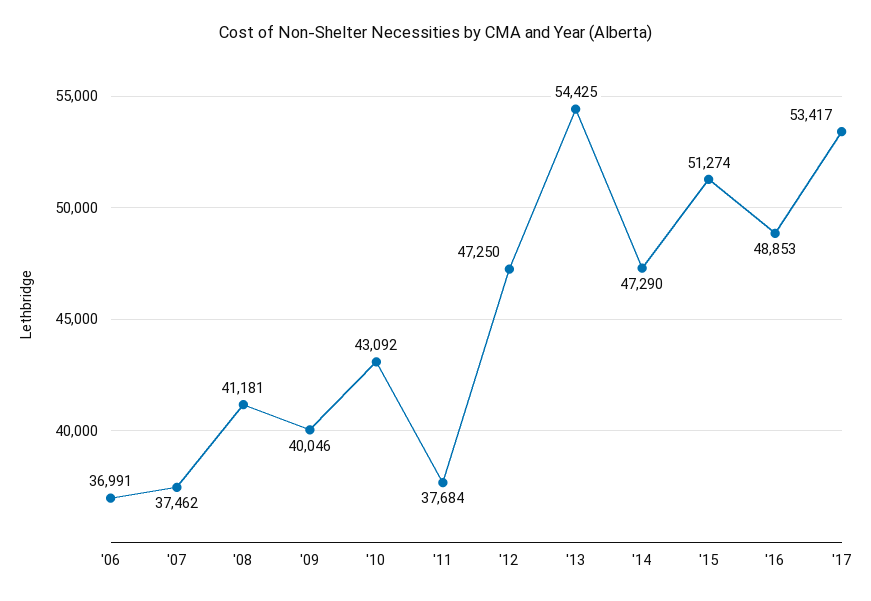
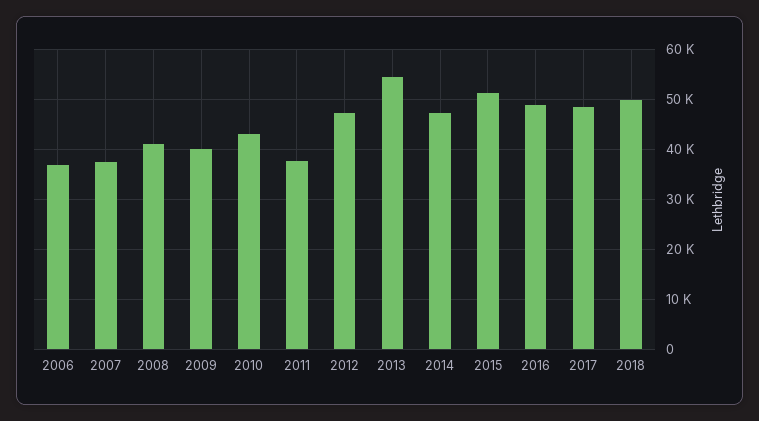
'17: 53417 -> 48000
2018: none -> 50000

